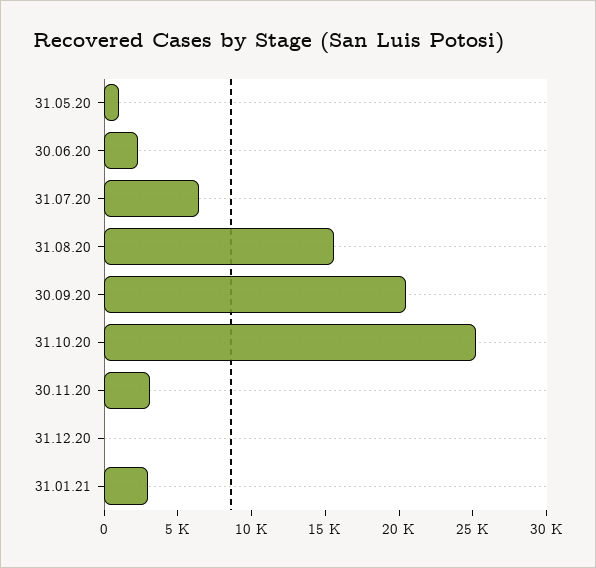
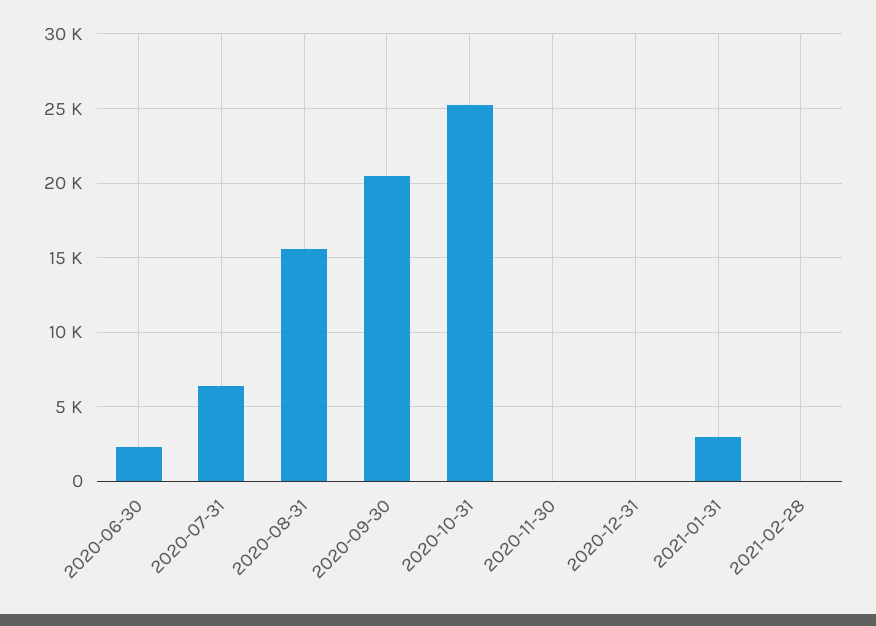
31.05.20: 1000 -> none
30.11.20: 3000 -> 0
2021-02-28: none -> 0

